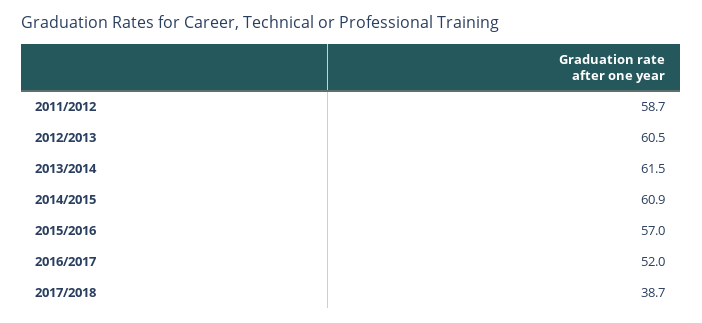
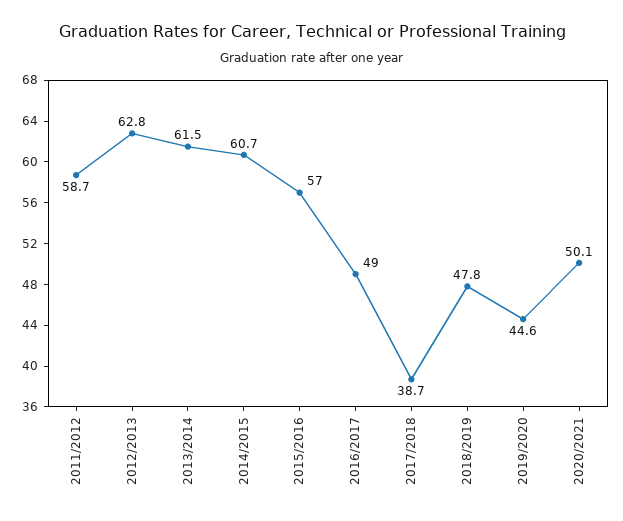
2012/2013: 60.5 -> 62.8
2014/2015: 60.9 -> 60.7
2016/2017: 52 -> 49
2018/2019: none -> 47.8
2019/2020: none -> 44.6
2020/2021: none -> 50.1

